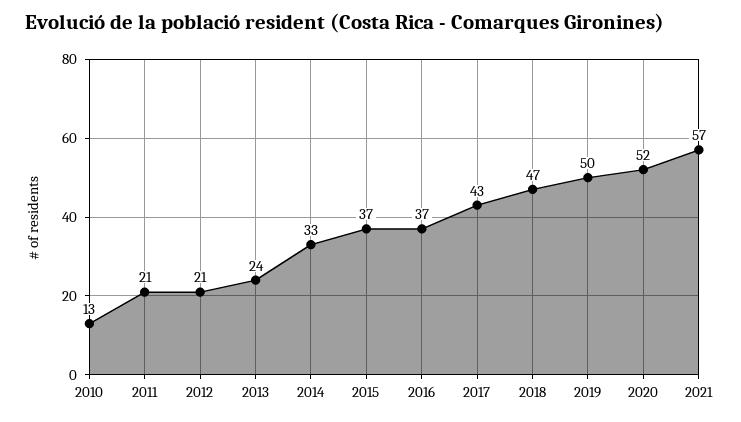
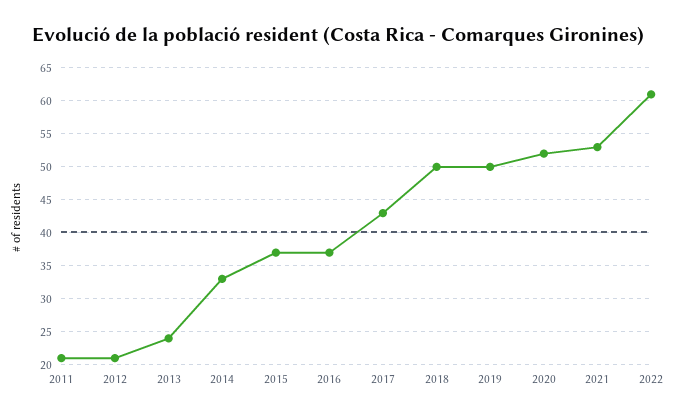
2010: 13 -> none
2018: 47 -> 50
2021: 57 -> 53
2022: none -> 61

